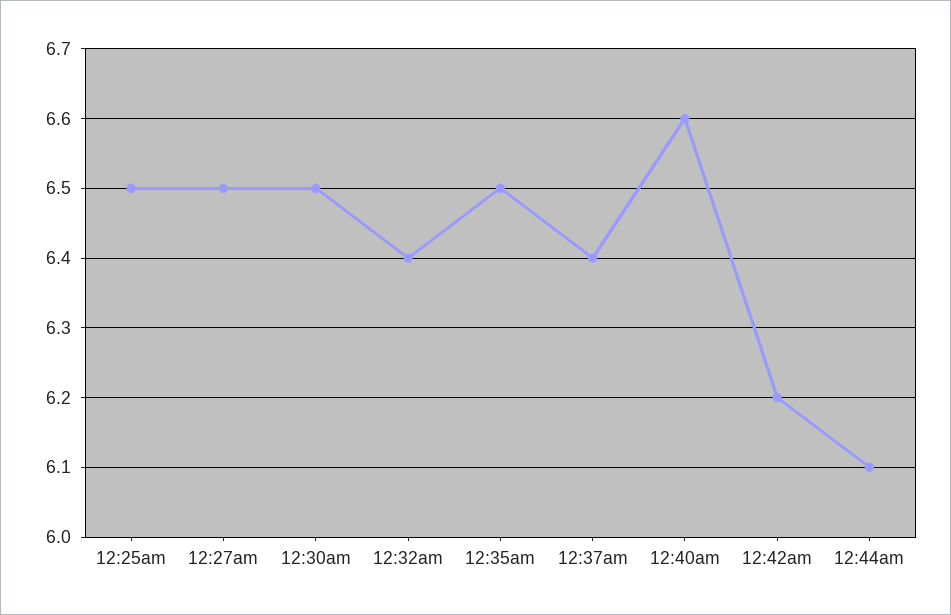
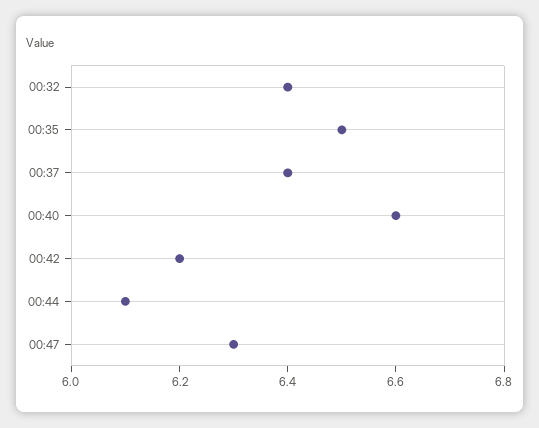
12:25am: 6.5 -> none
12:27am: 6.5 -> none
12:30am: 6.5 -> none
00:47: none -> 6.3

